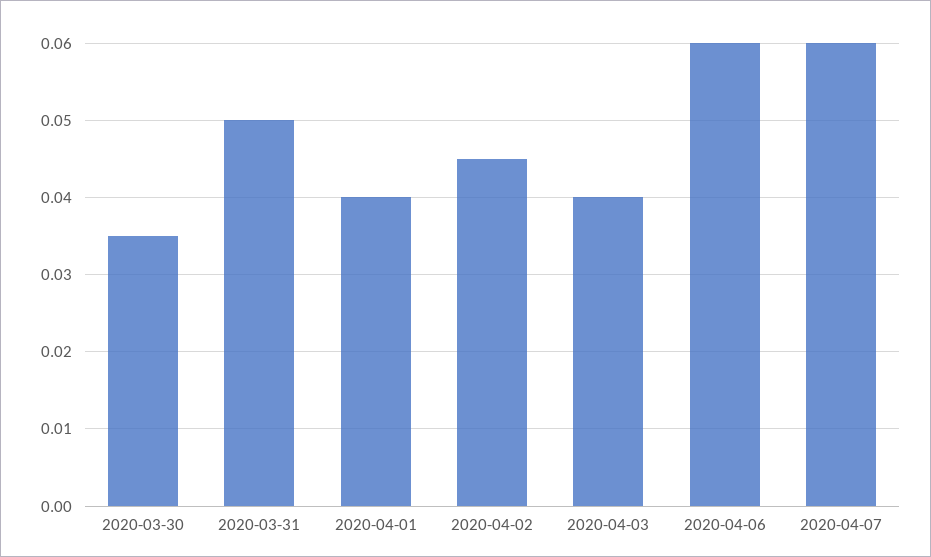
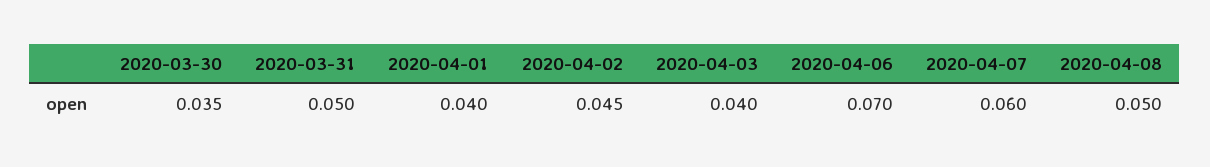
2020-04-06: 0.06 -> 0.07
2020-04-08: none -> 0.05

